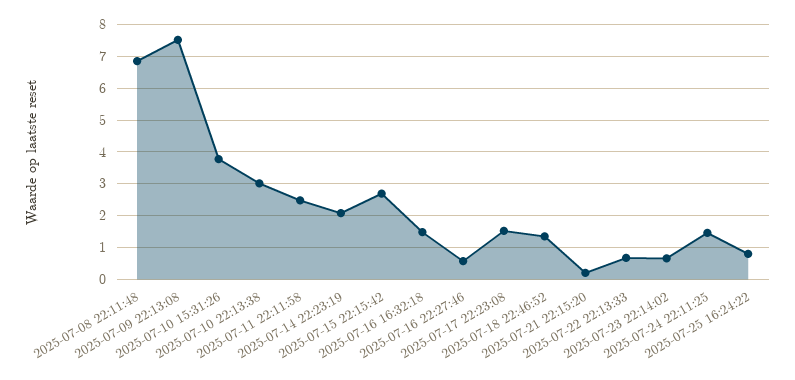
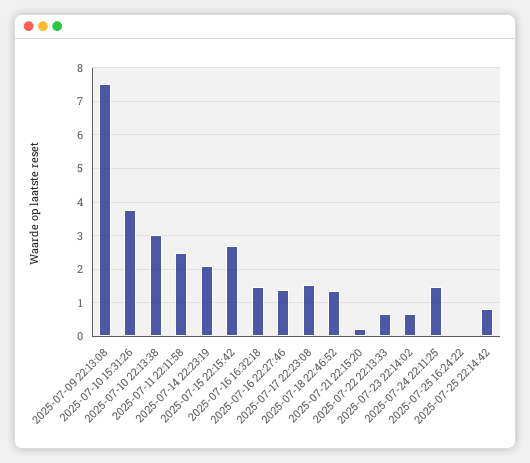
2025-07-08 22:11:48: 6.8 -> none
2025-07-16 22:27:46: 0.6 -> 1.4
2025-07-25 16:24:22: 0.8 -> 0
2025-07-25 22:14:42: none -> 0.8

